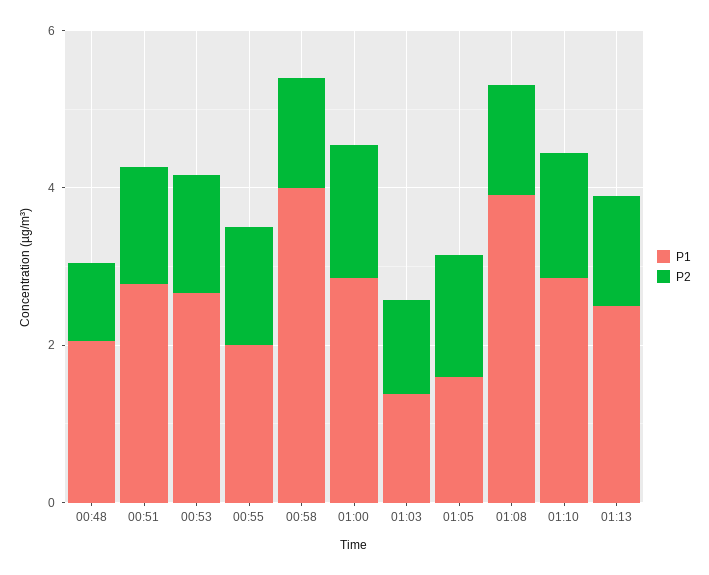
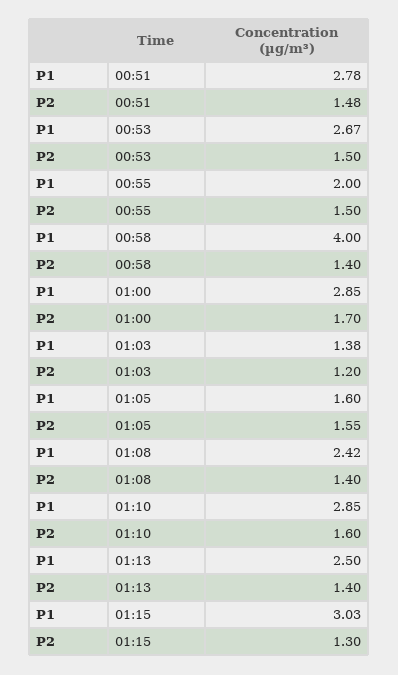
P1, 00:48: 2 -> none
P2, 00:48: 1 -> none
P1, 01:08: 4 -> 2.42
P1, 01:15: none -> 3.03
P2, 01:15: none -> 1.3

